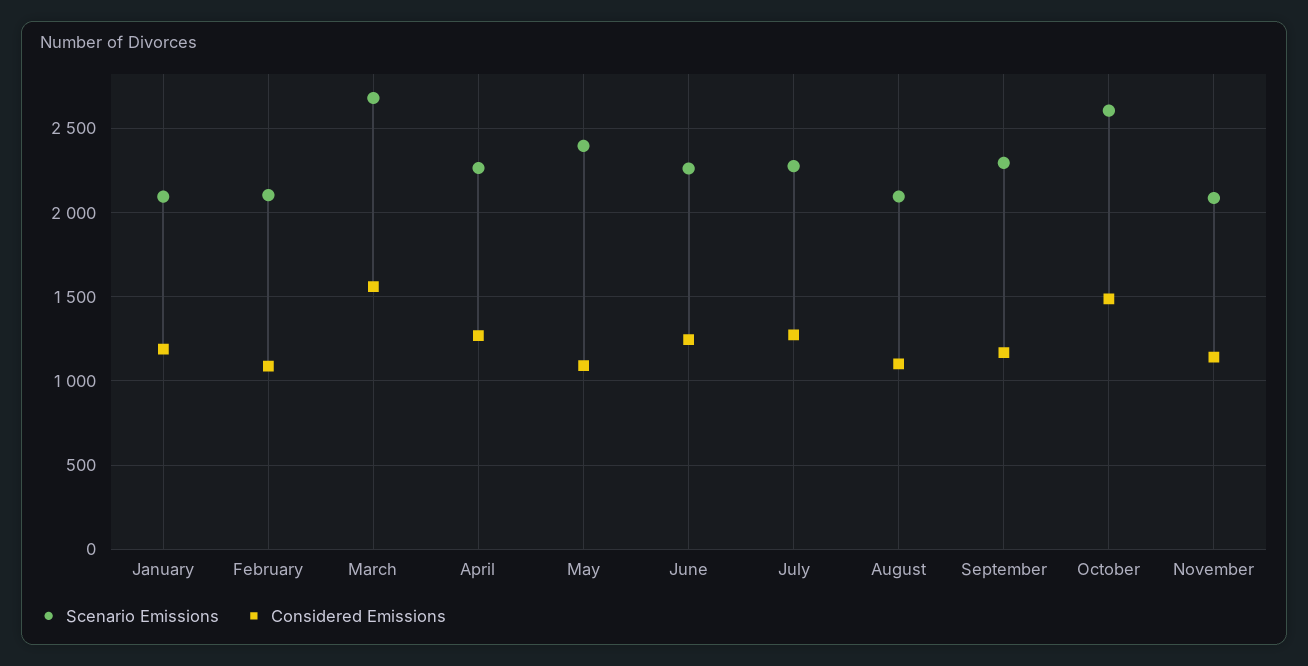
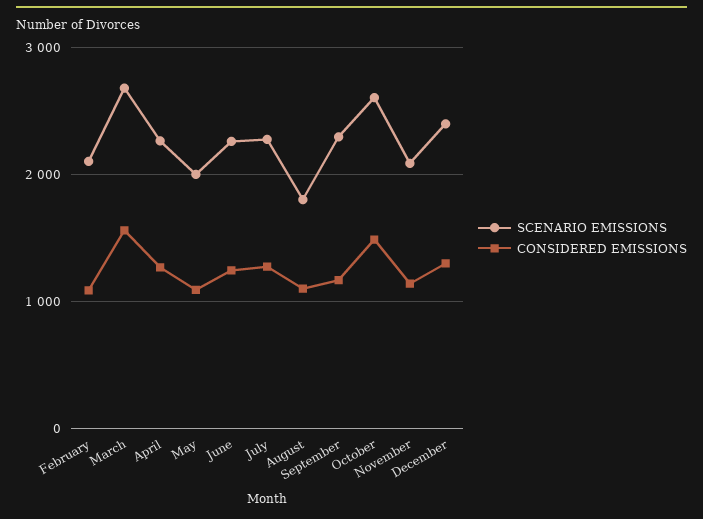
Scenario Emissions, January: 2100 -> none
Considered Emissions, January: 1200 -> none
Scenario Emissions, May: 2400 -> 2000
Scenario Emissions, August: 2100 -> 1800
Scenario Emissions, December: none -> 2400
Considered Emissions, December: none -> 1300

